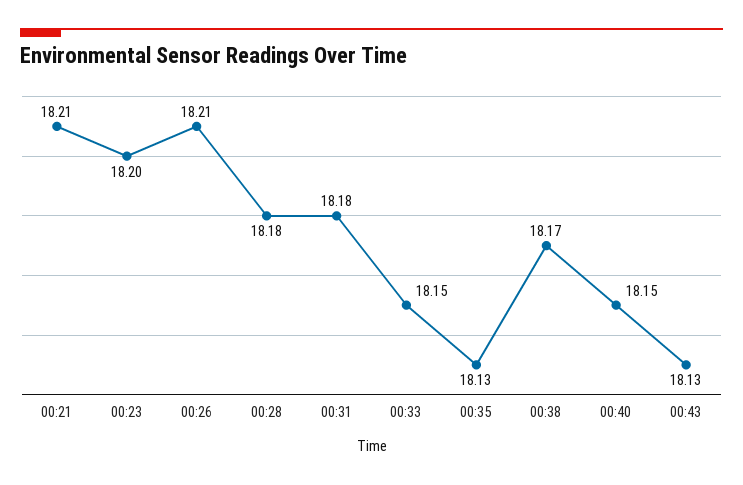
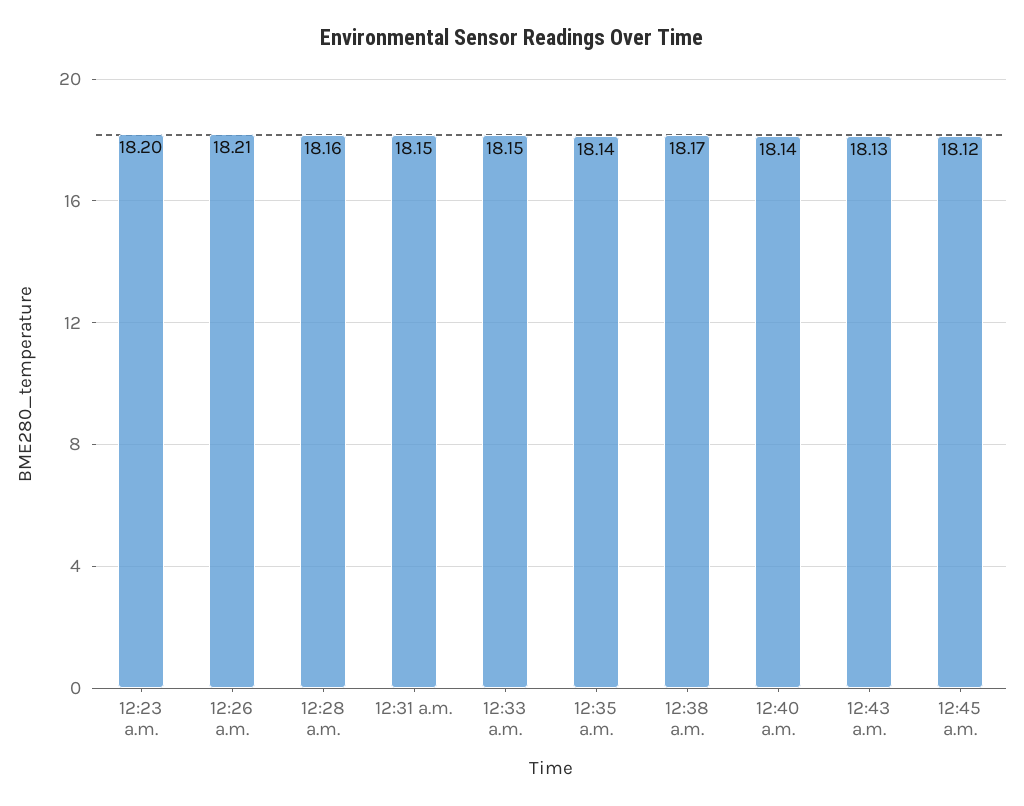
00:21: 18.21 -> none
00:28: 18.18 -> 18.16
00:31: 18.18 -> 18.15
00:35: 18.13 -> 18.14
00:40: 18.15 -> 18.14
12:45 a.m.: none -> 18.12

